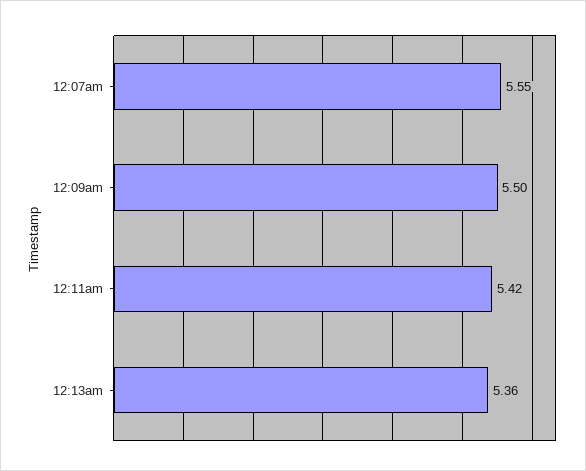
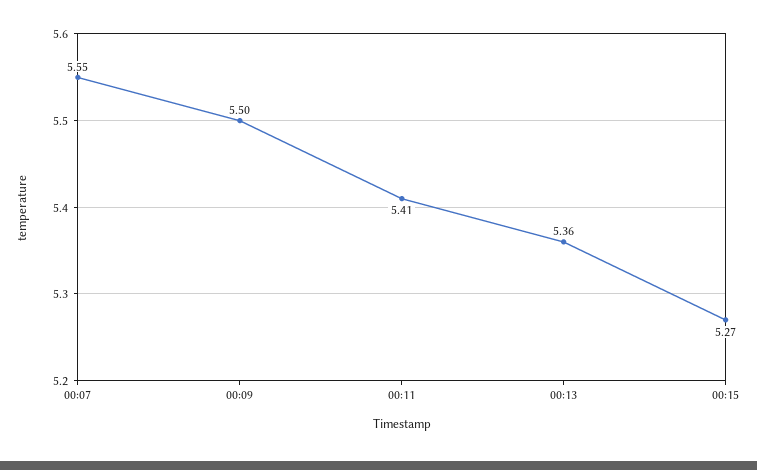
12:11am: 5.42 -> 5.41
00:15: none -> 5.27

